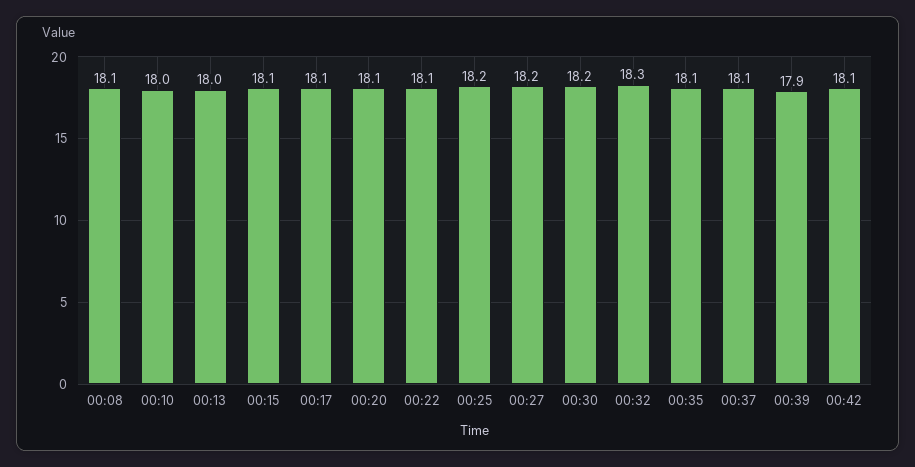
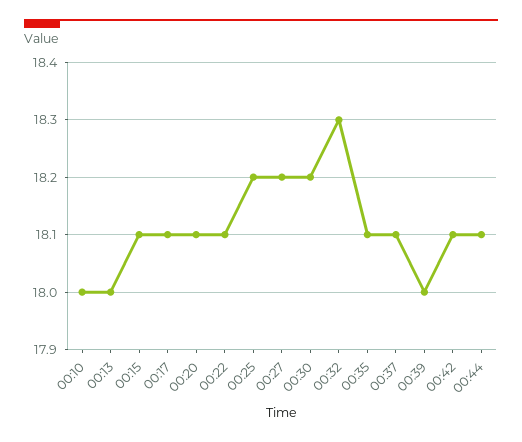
00:08: 18.1 -> none
00:39: 17.9 -> 18
00:44: none -> 18.1

